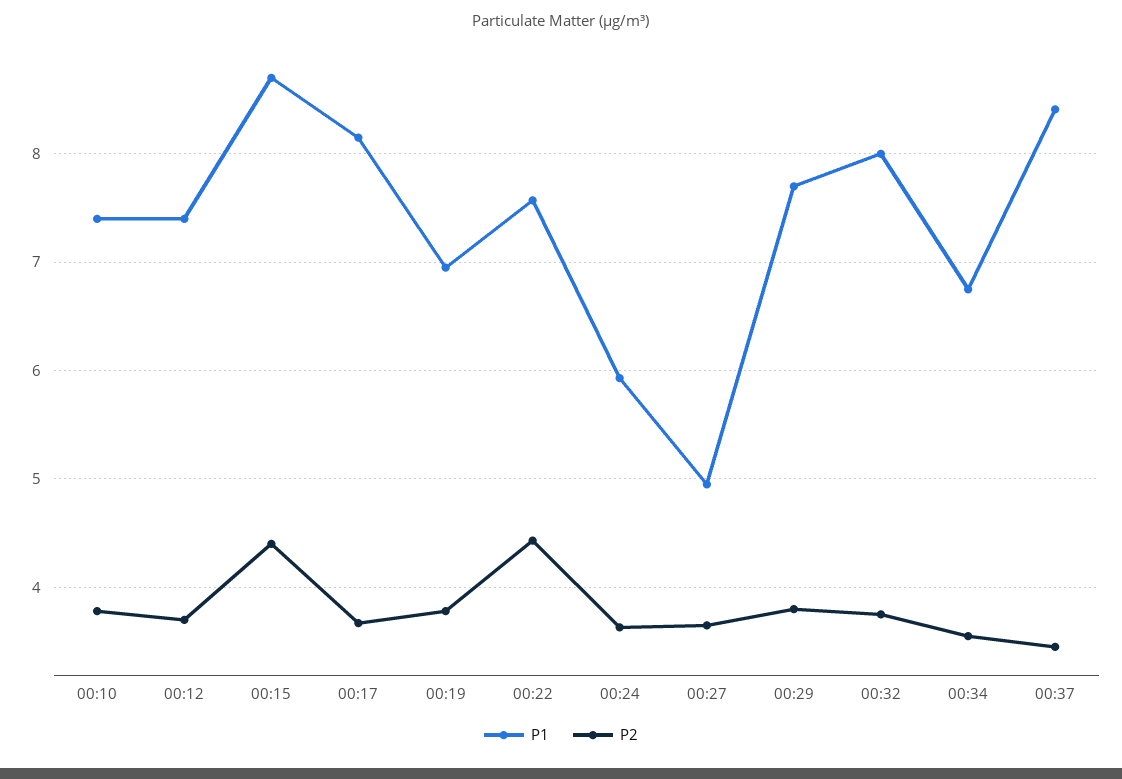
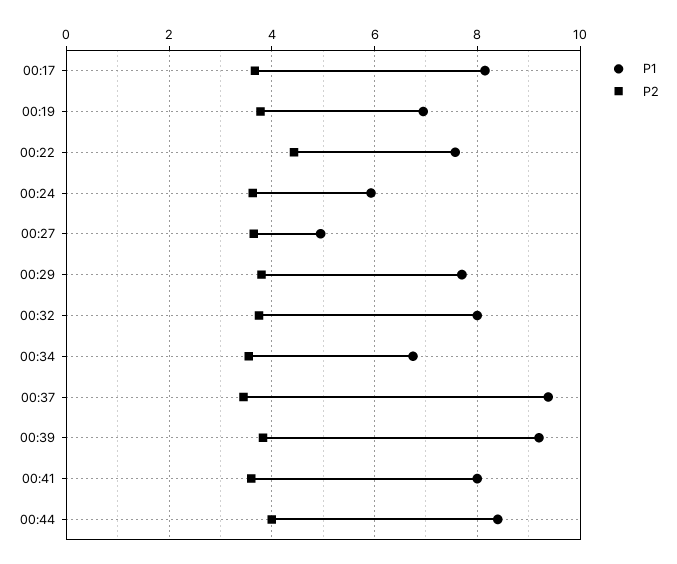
P1, 00:10: 7.4 -> none
P2, 00:10: 3.8 -> none
P1, 00:12: 7.4 -> none
P2, 00:12: 3.7 -> none
P1, 00:15: 8.7 -> none
P2, 00:15: 4.4 -> none
P1, 00:37: 8.4 -> 9.4
P1, 00:39: none -> 9.2
P2, 00:39: none -> 3.8
P1, 00:41: none -> 8
P2, 00:41: none -> 3.6
P1, 00:44: none -> 8.4
P2, 00:44: none -> 4

